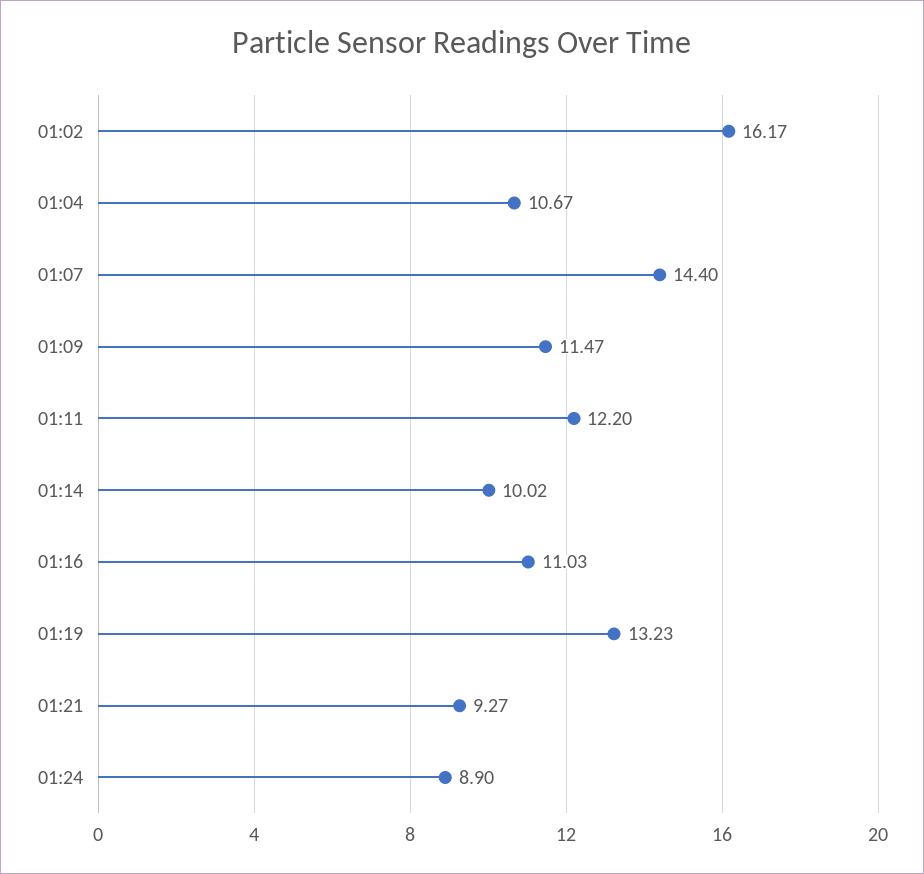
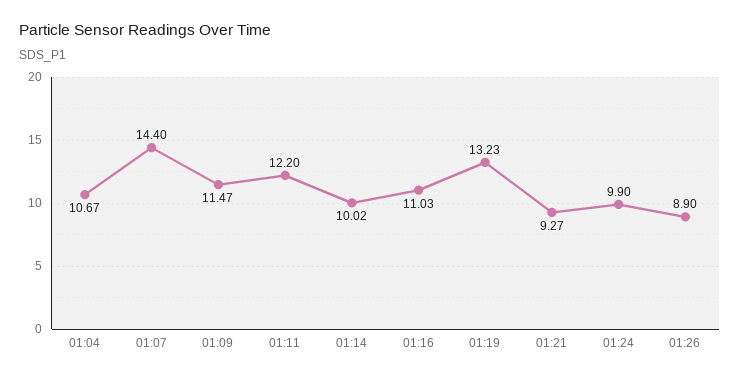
01:02: 16.17 -> none
01:24: 8.9 -> 9.9
01:26: none -> 8.9

